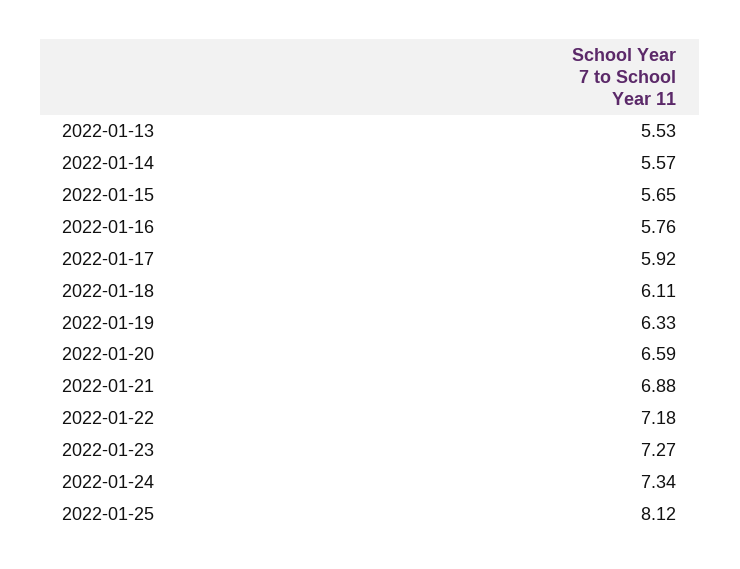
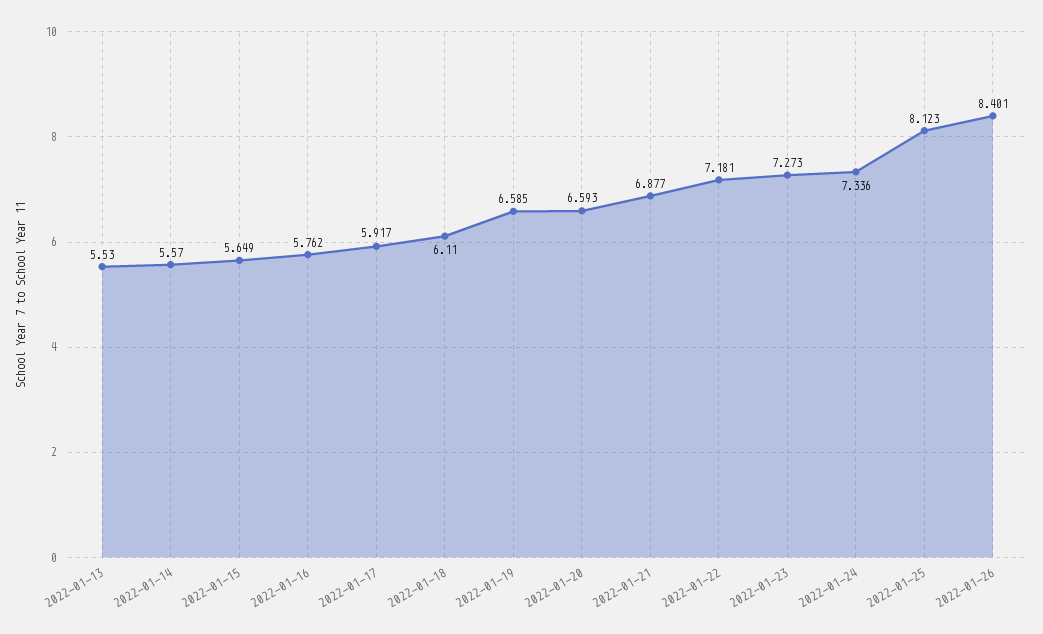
2022-01-19: 6.33 -> 6.585
2022-01-26: none -> 8.401

